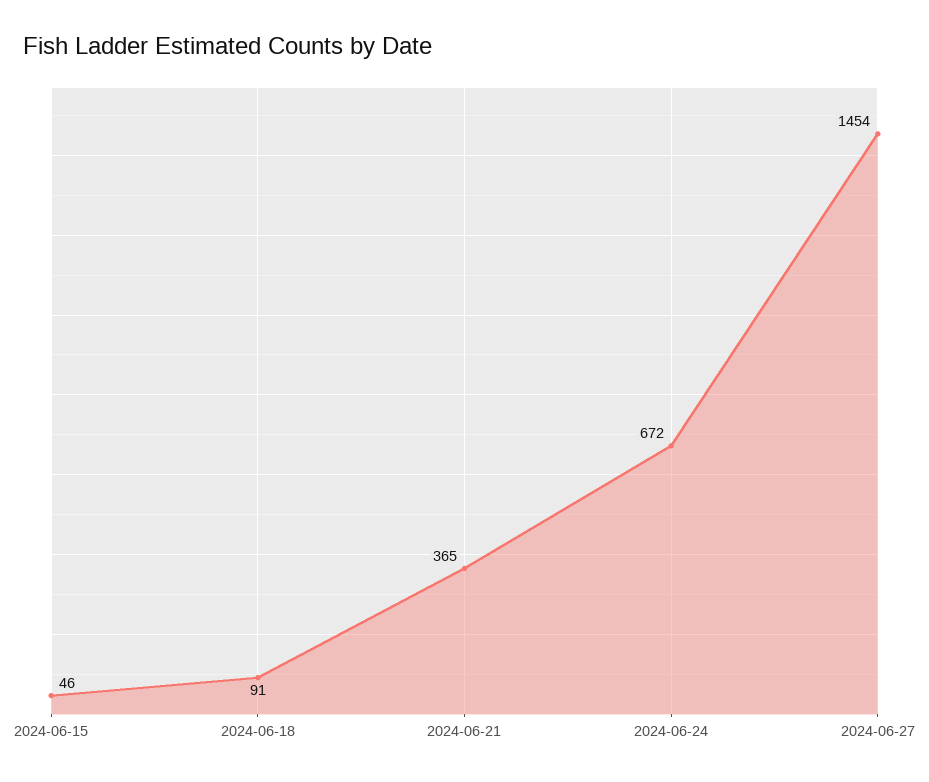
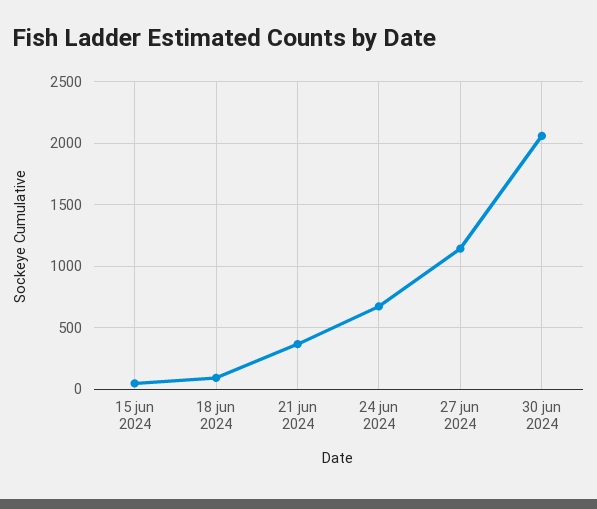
2024-06-27: 1454 -> 1150
30 jun 2024: none -> 2050

